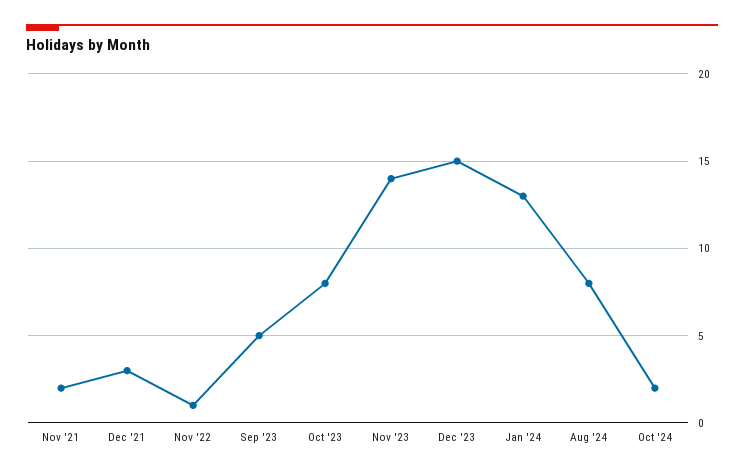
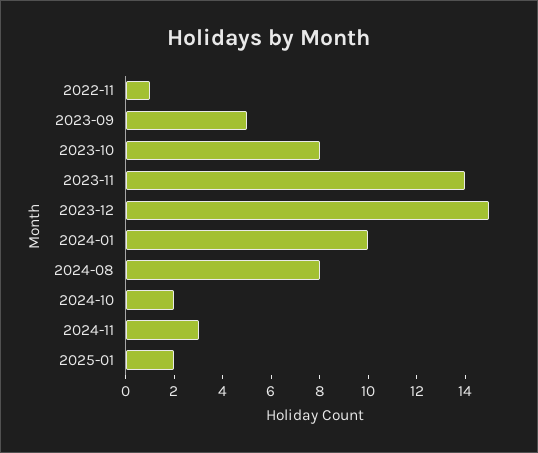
Nov '21: 2 -> none
Dec '21: 3 -> none
Jan '24: 13 -> 10
2024-11: none -> 3
2025-01: none -> 2

